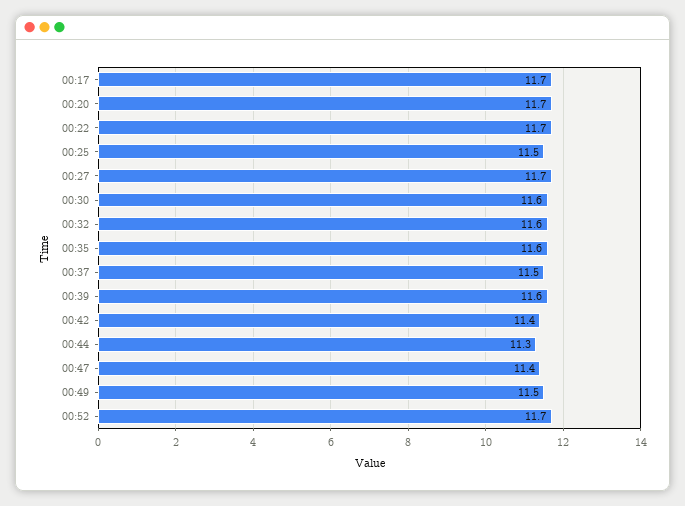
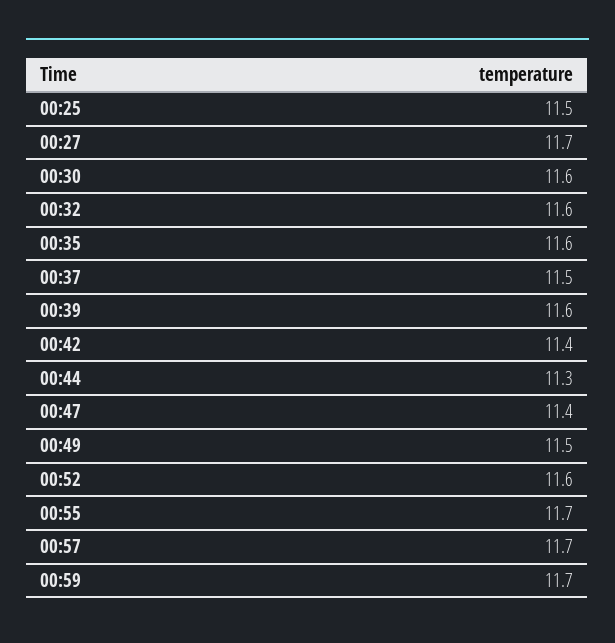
00:17: 11.7 -> none
00:20: 11.7 -> none
00:22: 11.7 -> none
00:52: 11.7 -> 11.6
00:55: none -> 11.7
00:57: none -> 11.7
00:59: none -> 11.7

